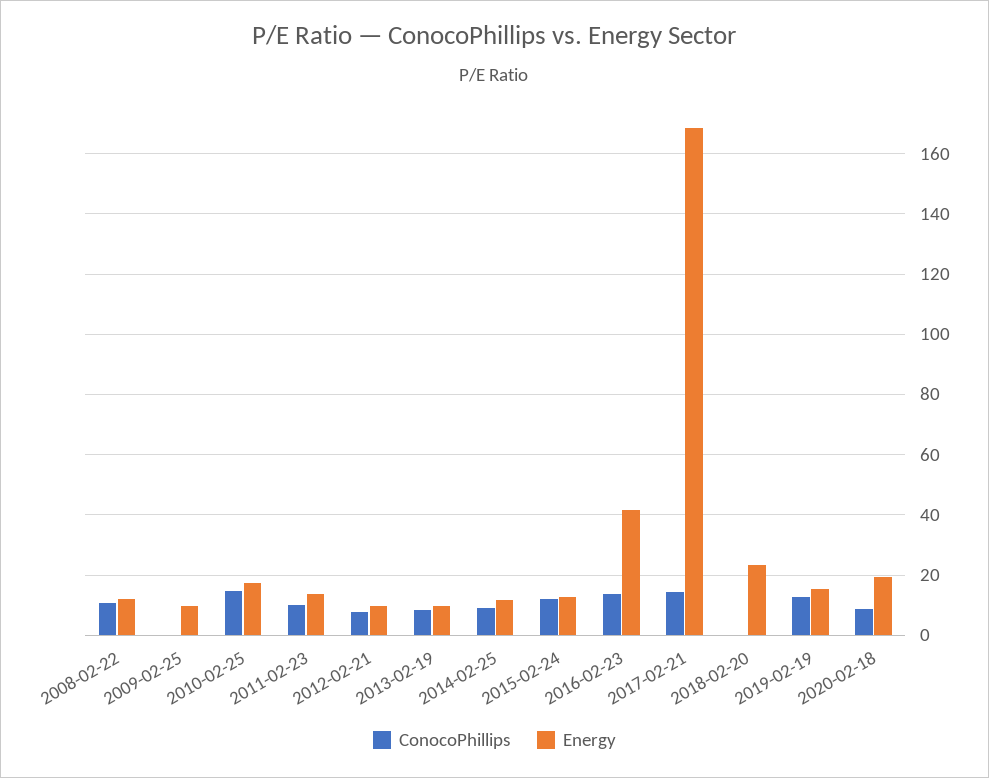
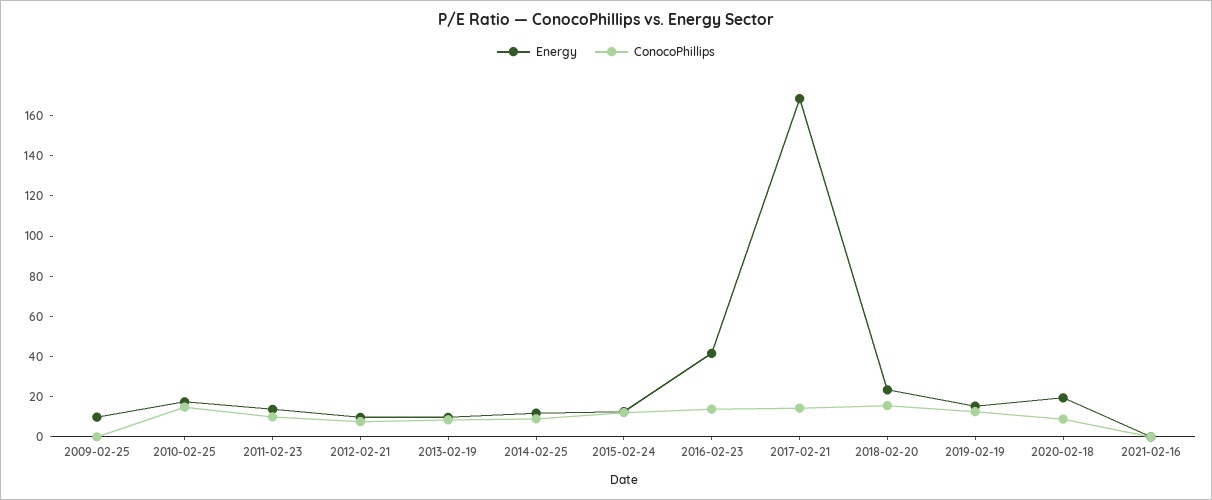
ConocoPhillips, 2008-02-22: 10 -> none
Energy, 2008-02-22: 12 -> none
ConocoPhillips, 2018-02-20: 0 -> 15
Energy, 2021-02-16: none -> 0
ConocoPhillips, 2021-02-16: none -> 0

